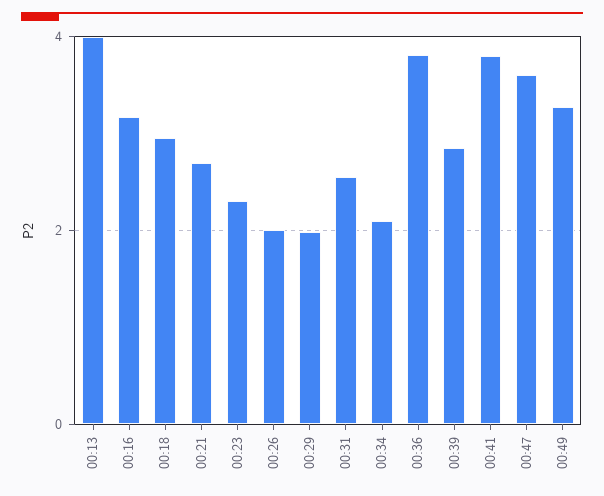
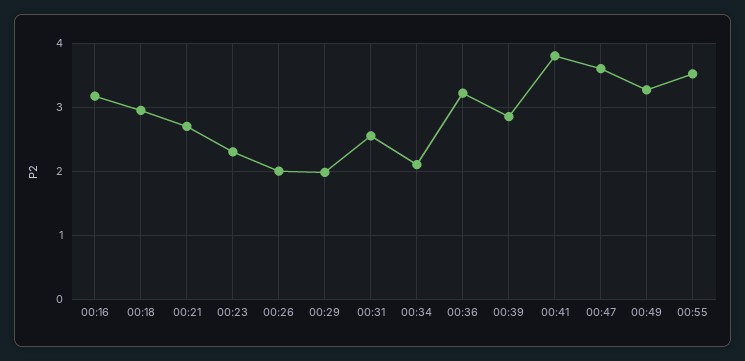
00:13: 4 -> none
00:36: 3.8 -> 3.2
00:55: none -> 3.5

